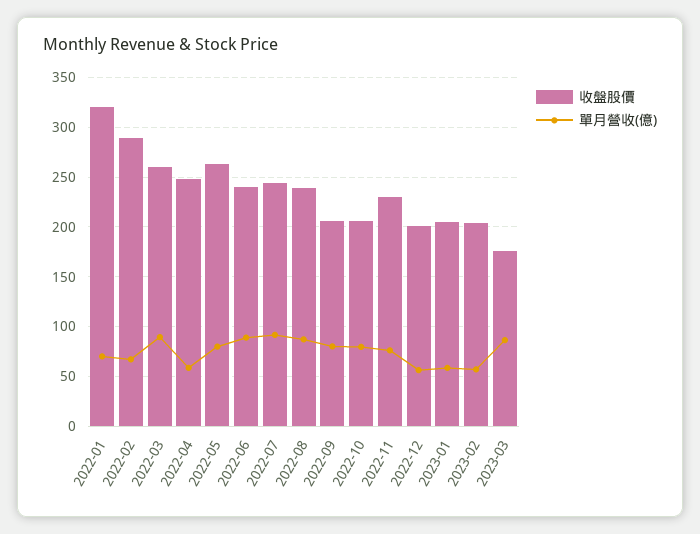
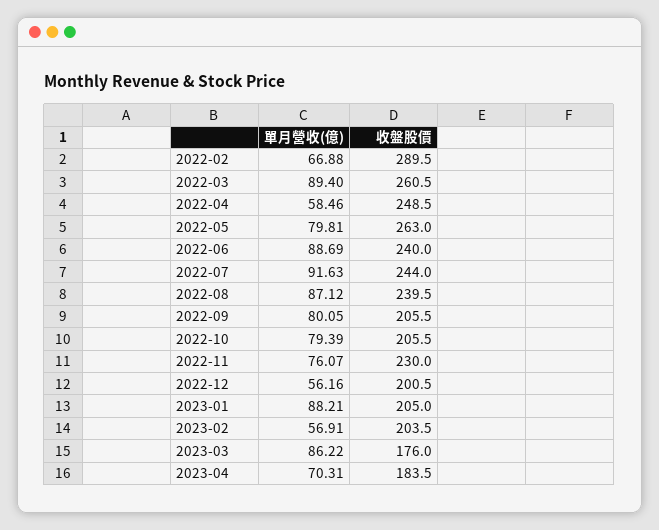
收盤股價, 2022-01: 320 -> none
單月營收(億), 2022-01: 70 -> none
單月營收(億), 2023-01: 60 -> 88.21
單月營收(億), 2023-04: none -> 70.31
收盤股價, 2023-04: none -> 183.5

